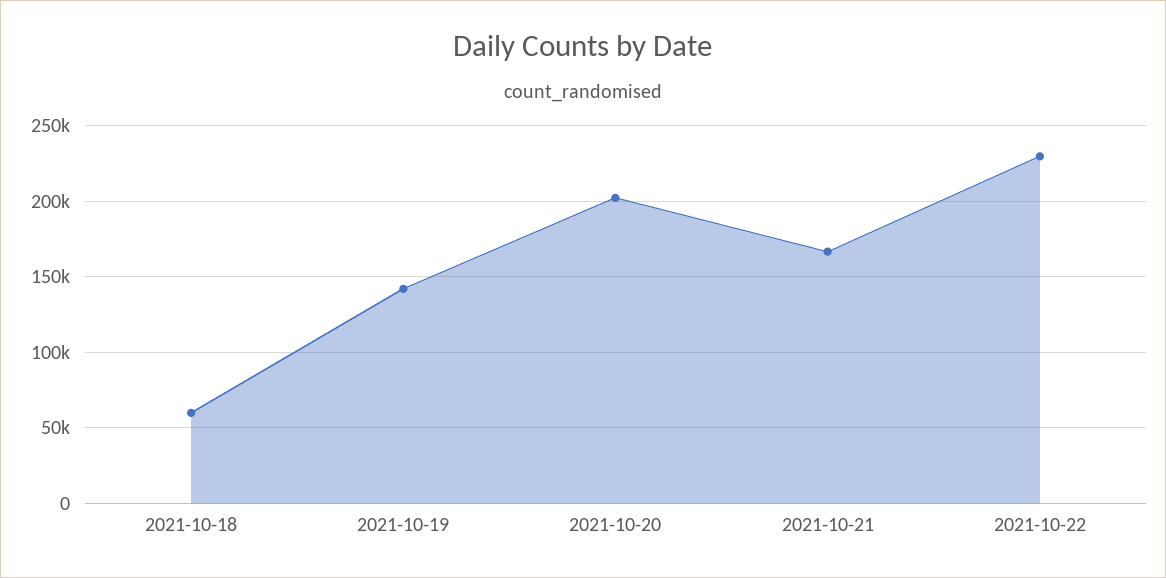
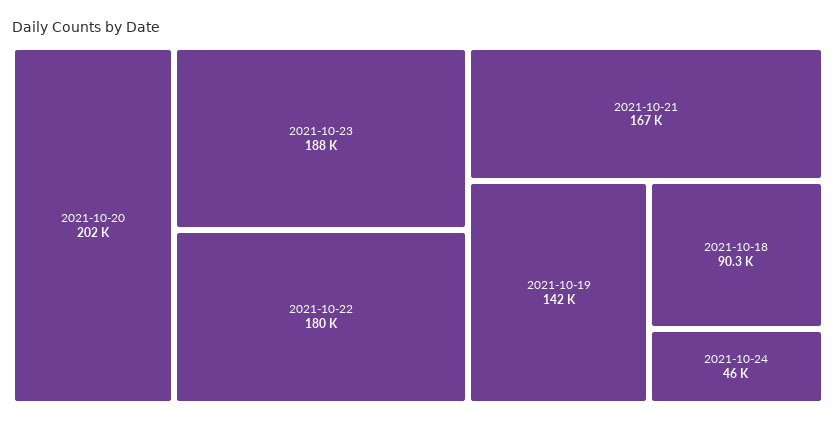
2021-10-18: 60000 -> 90300
2021-10-22: 230000 -> 180000
2021-10-23: none -> 188000
2021-10-24: none -> 46000

